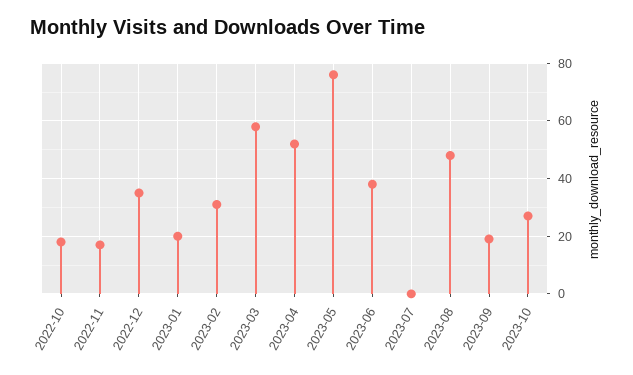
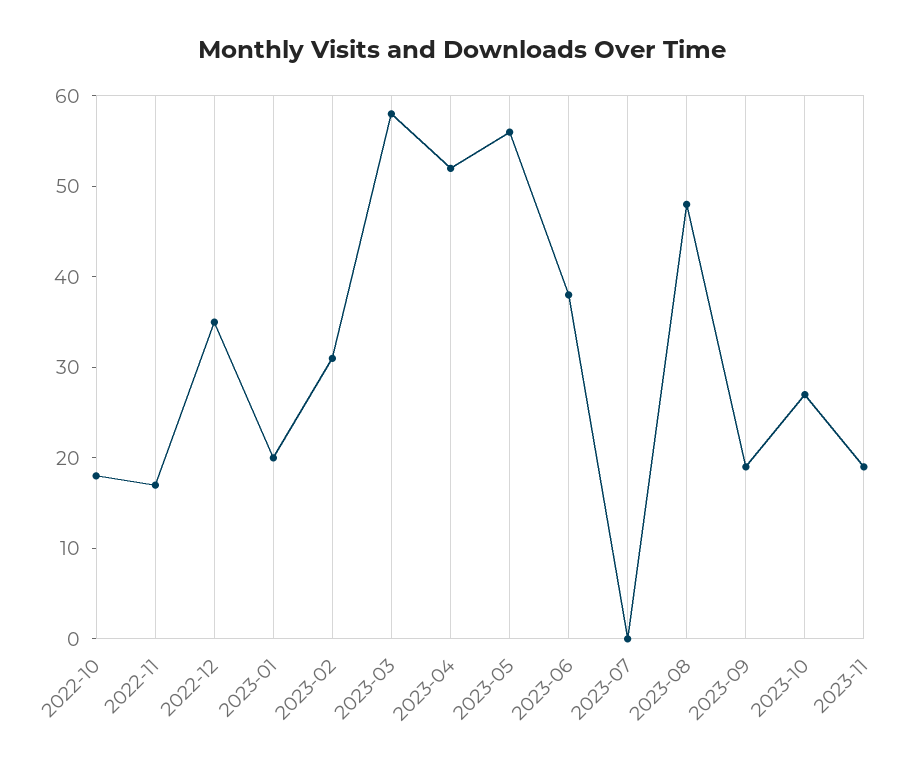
2023-05: 75 -> 56
2023-11: none -> 19

